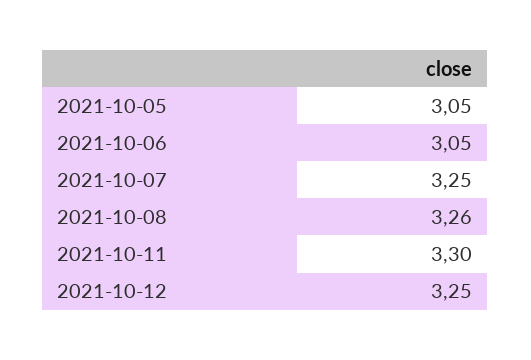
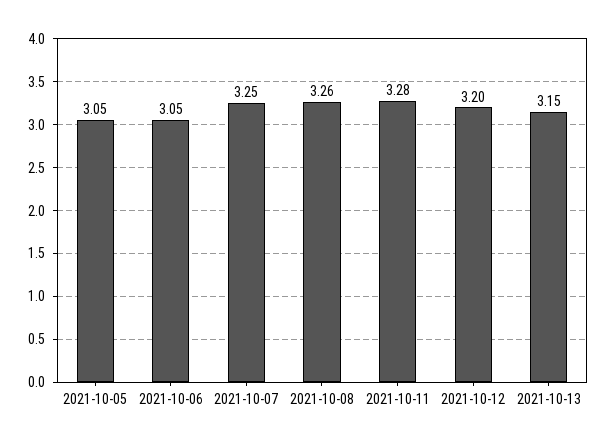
2021-10-11: 3.3 -> 3.28
2021-10-12: 3.25 -> 3.2
2021-10-13: none -> 3.15

